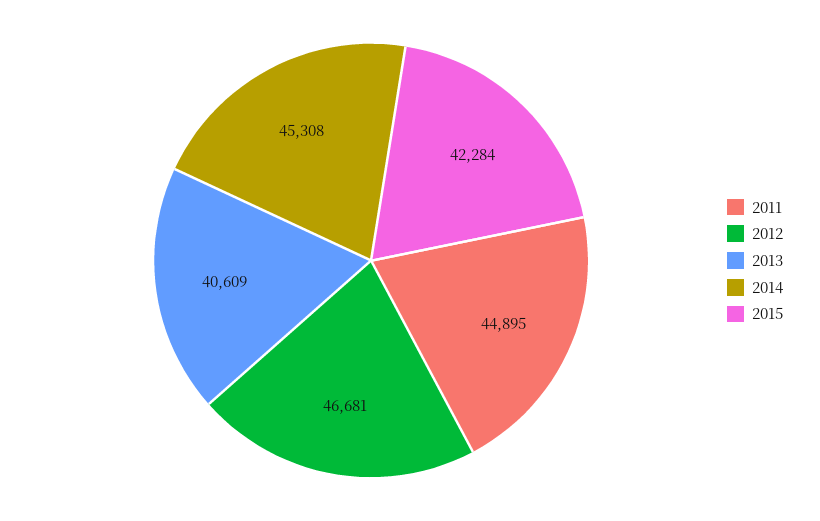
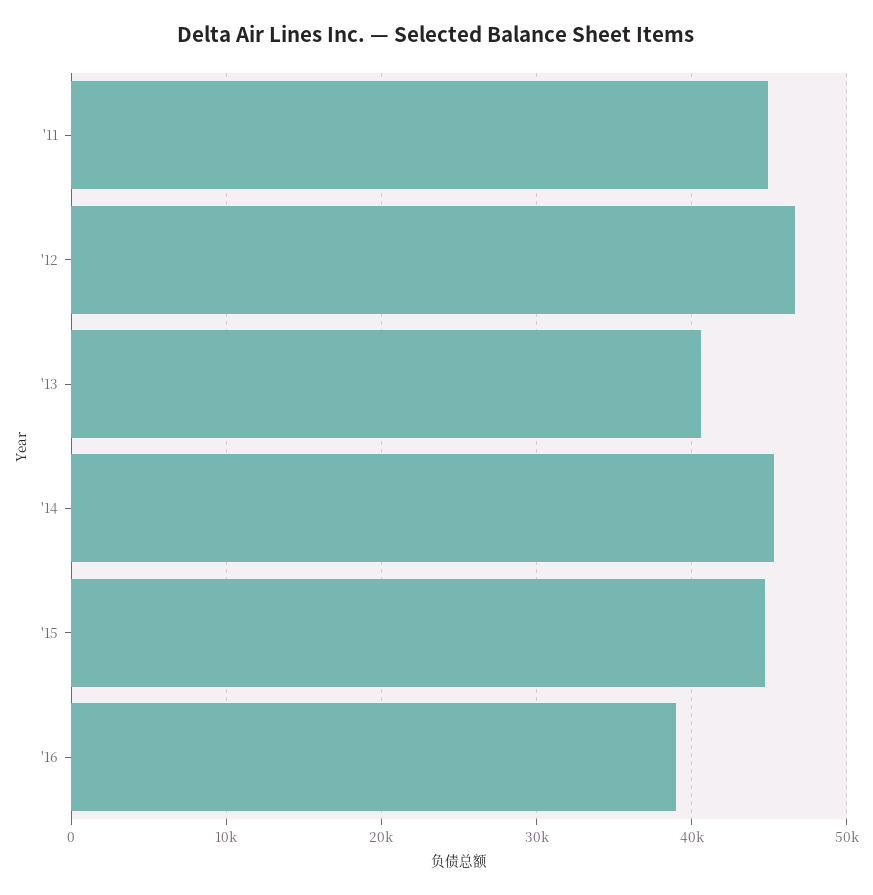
2015: 42284 -> 45000
'16: none -> 39000

